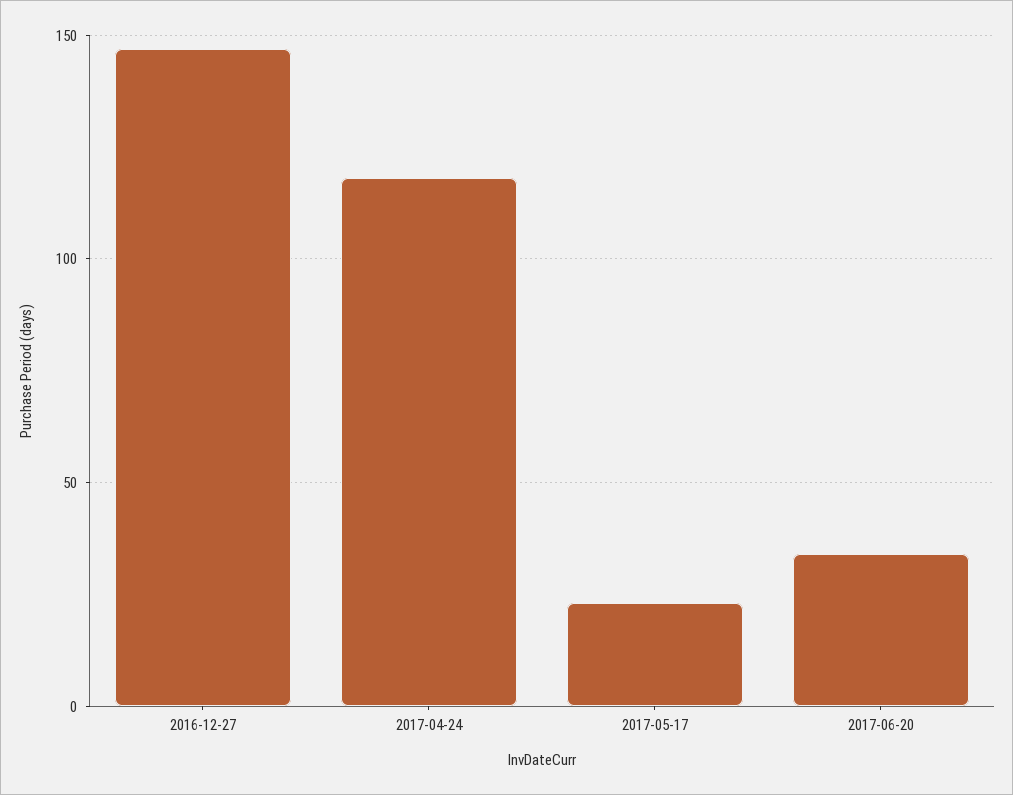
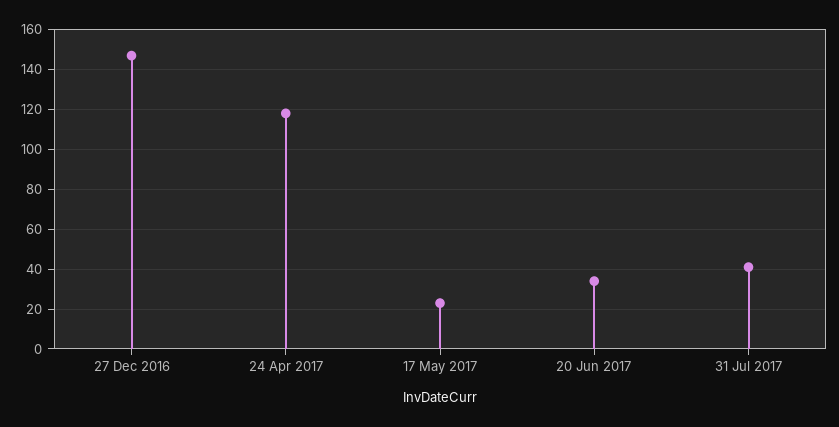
31 Jul 2017: none -> 40

